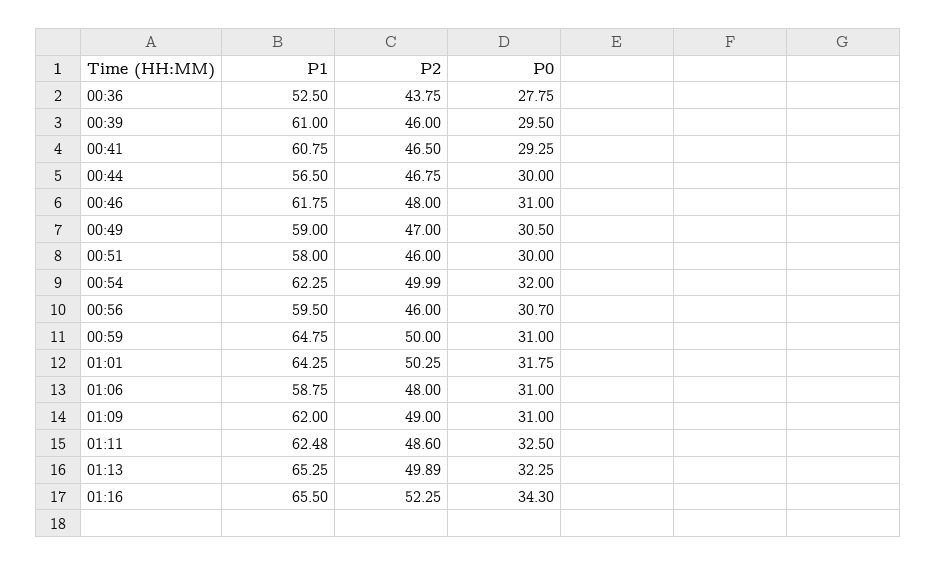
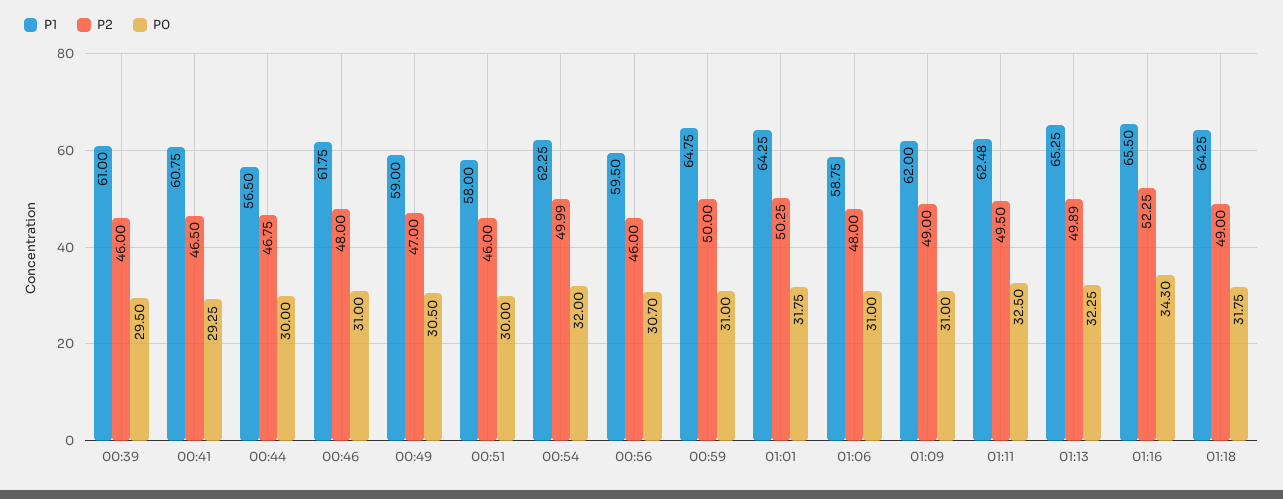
P1, 00:36: 52.5 -> none
P2, 00:36: 43.75 -> none
P0, 00:36: 27.75 -> none
P2, 01:11: 48.6 -> 49.5
P1, 01:18: none -> 64.25
P2, 01:18: none -> 49
P0, 01:18: none -> 31.75

